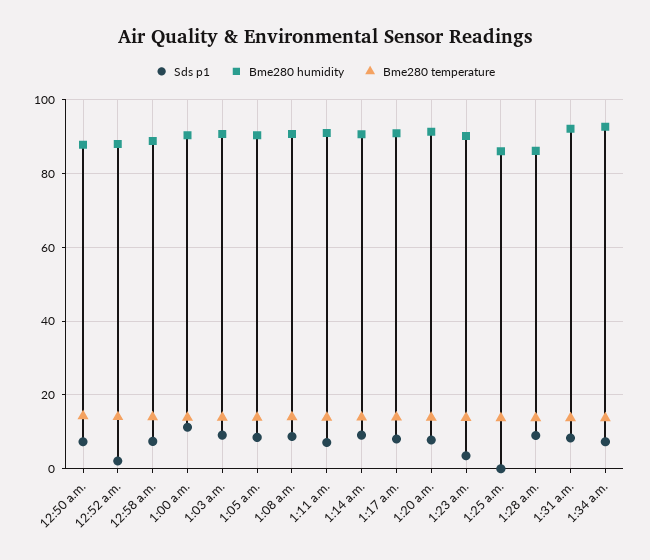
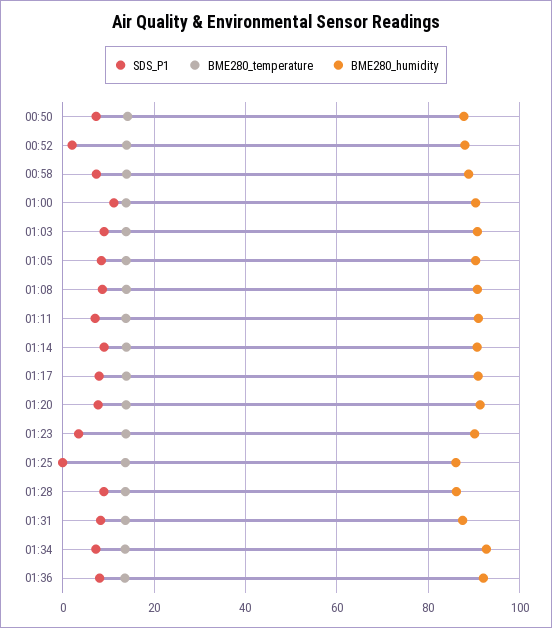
Bme280 humidity, 1:31 a.m.: 92 -> 88
Sds p1, 01:36: none -> 8
Bme280 temperature, 01:36: none -> 14
Bme280 humidity, 01:36: none -> 92

